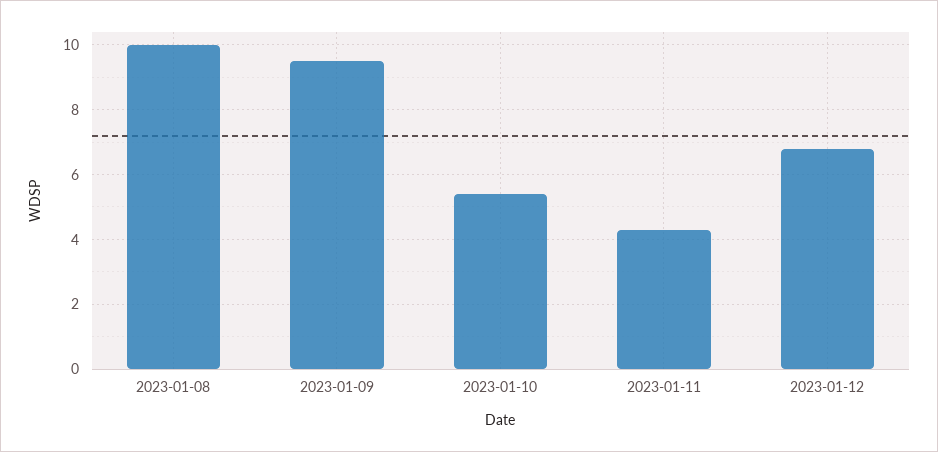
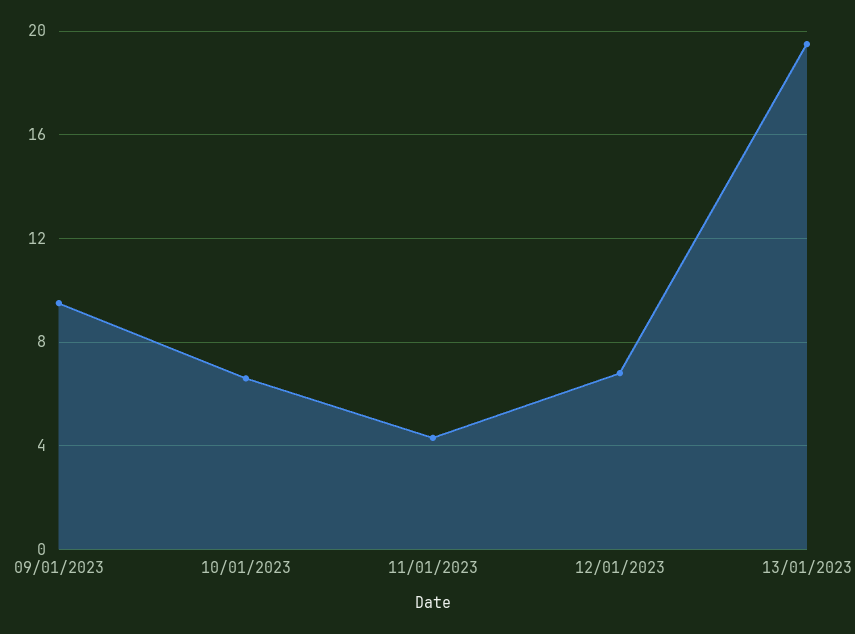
2023-01-08: 10 -> none
2023-01-10: 5.5 -> 6.5
13/01/2023: none -> 19.5

